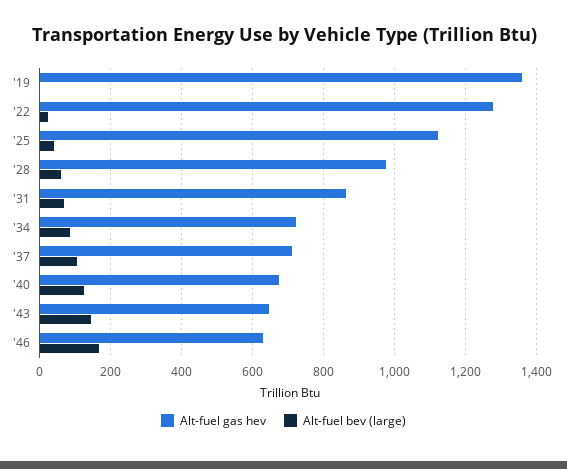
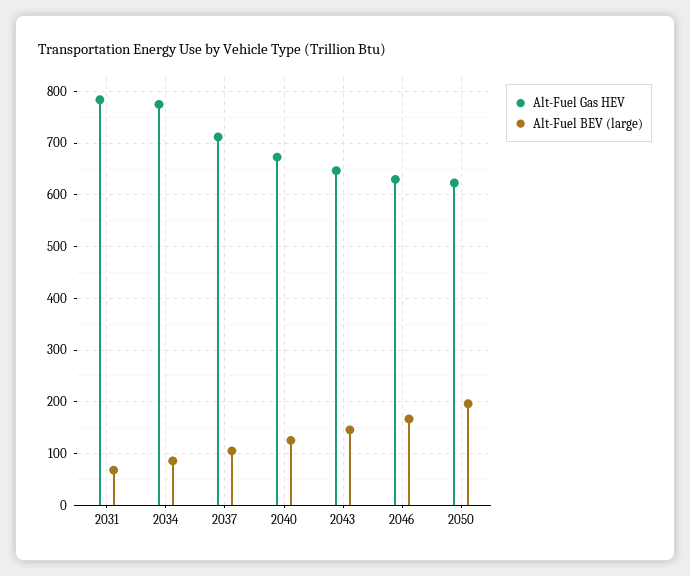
Alt-fuel gas hev, '19: 1360 -> none
Alt-fuel bev (large), '19: 0 -> none
Alt-fuel gas hev, '22: 1280 -> none
Alt-fuel bev (large), '22: 20 -> none
Alt-fuel gas hev, '25: 1120 -> none
Alt-fuel bev (large), '25: 40 -> none
Alt-fuel gas hev, '28: 980 -> none
Alt-fuel bev (large), '28: 60 -> none
Alt-fuel gas hev, '31: 860 -> 780
Alt-fuel gas hev, '34: 720 -> 780
Alt-fuel gas hev, 2050: none -> 620
Alt-fuel bev (large), 2050: none -> 200

